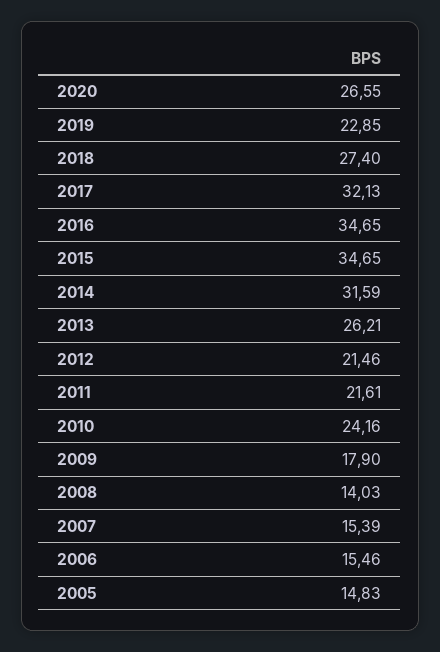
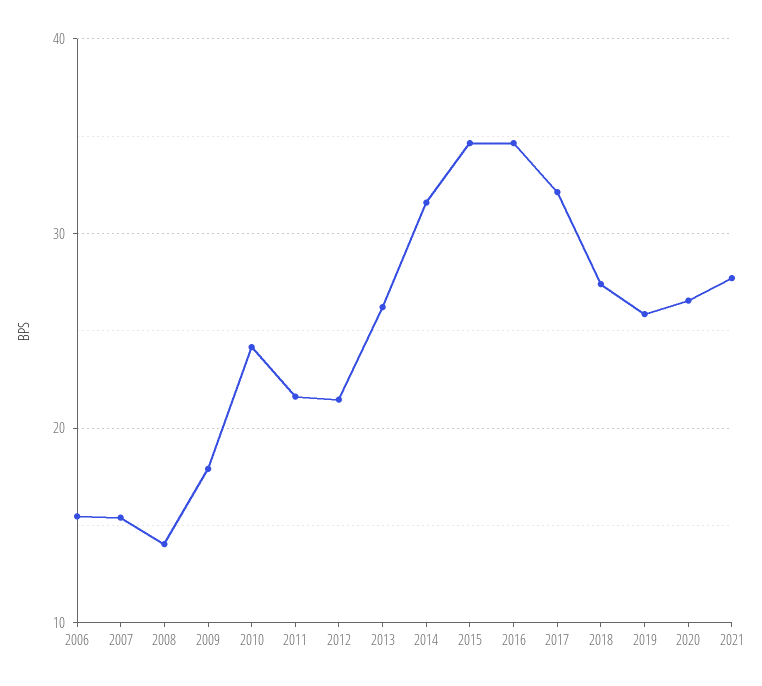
2019: 22.85 -> 26
2005: 14.83 -> none
2021: none -> 28

